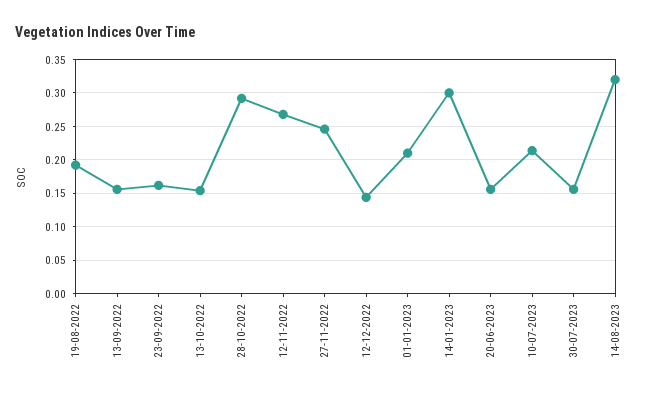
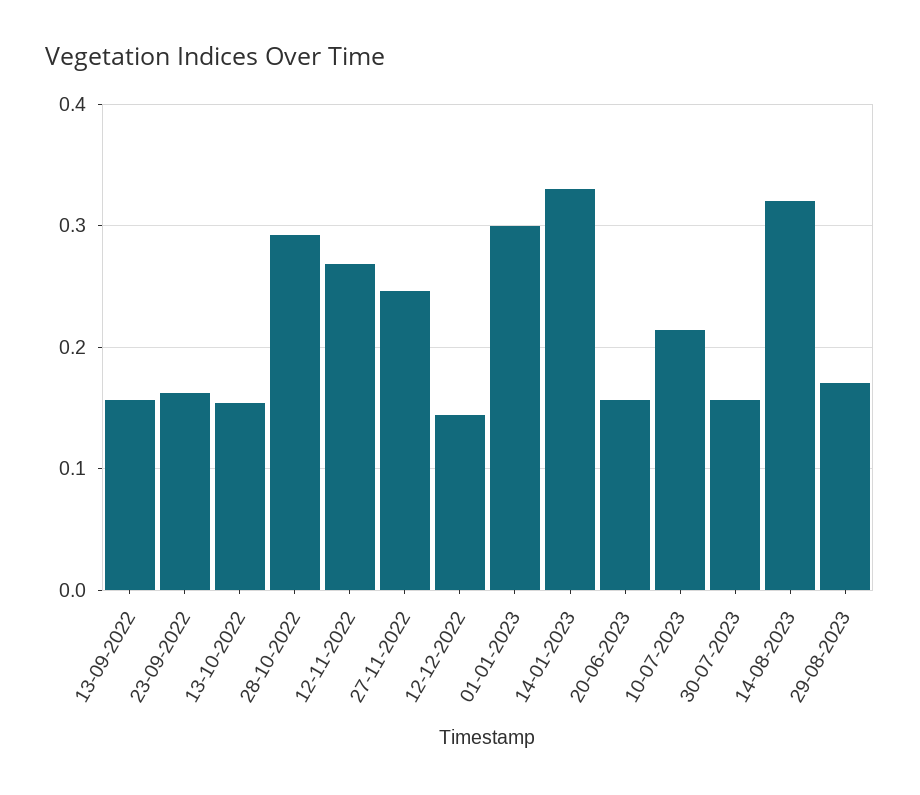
19-08-2022: 0.19 -> none
01-01-2023: 0.21 -> 0.3
14-01-2023: 0.3 -> 0.33
29-08-2023: none -> 0.17

